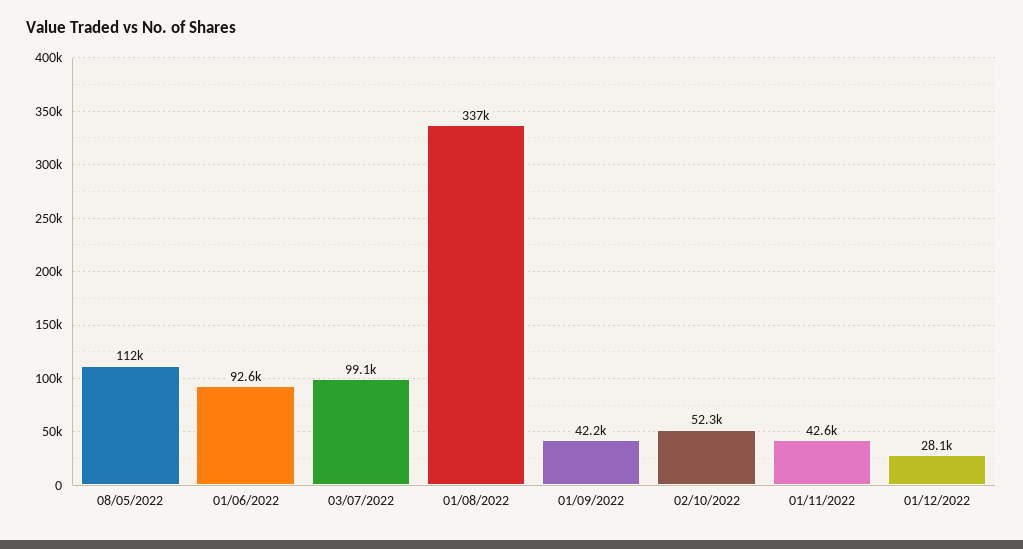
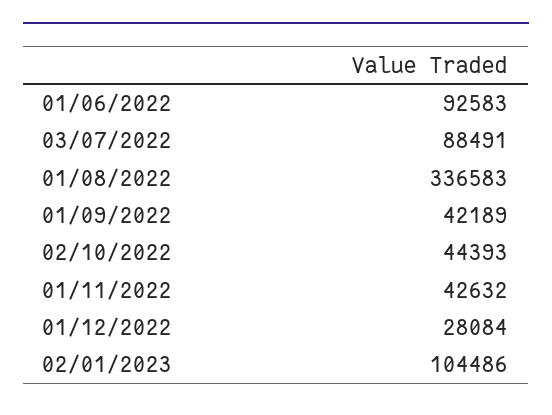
08/05/2022: 112000 -> none
03/07/2022: 99100 -> 88491
02/10/2022: 52300 -> 44393
02/01/2023: none -> 104486

